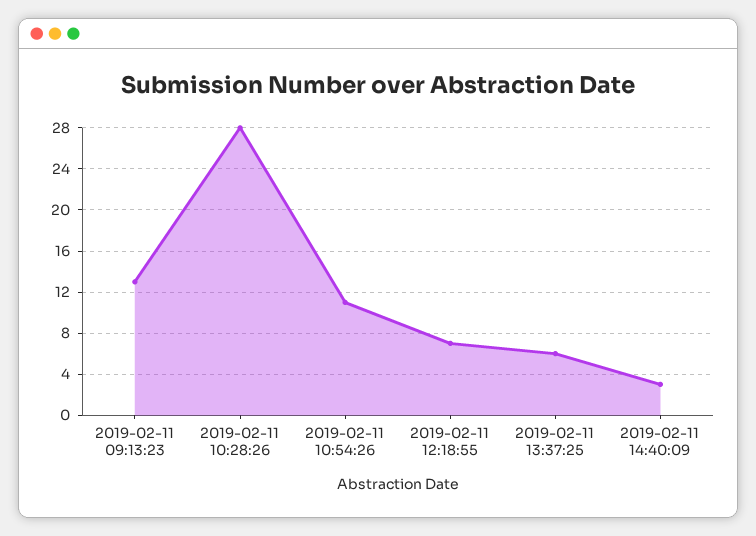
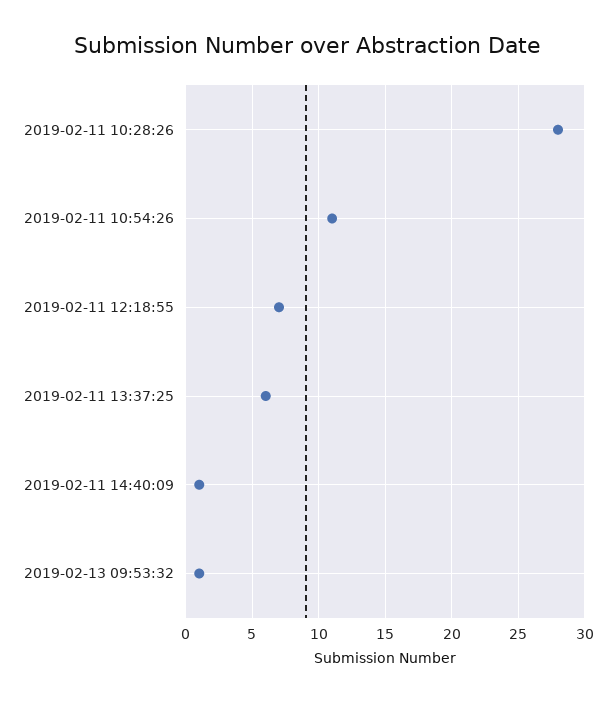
2019-02-11 09:13:23: 13 -> none
2019-02-11 14:40:09: 3 -> 1
2019-02-13 09:53:32: none -> 1

